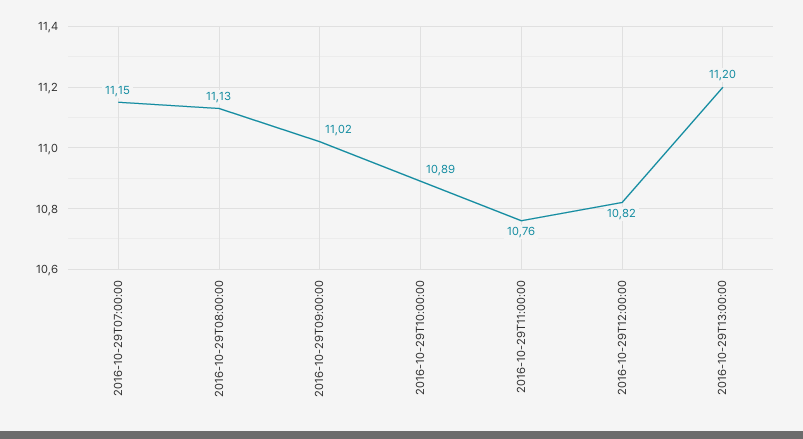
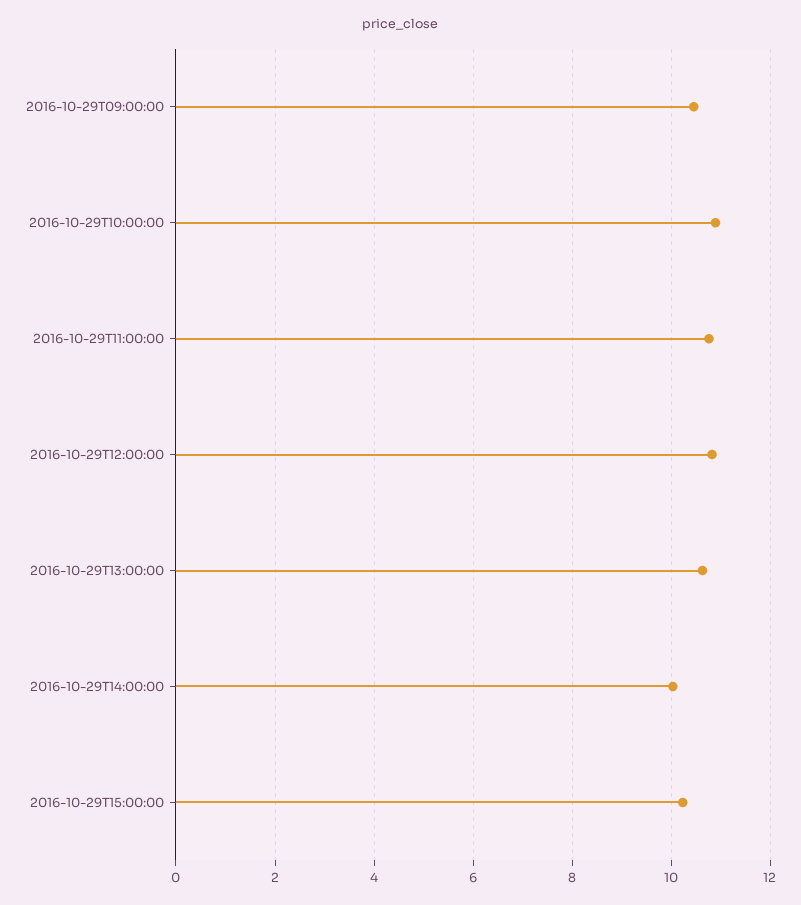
2016-10-29T07:00:00: 11.15 -> none
2016-10-29T08:00:00: 11.13 -> none
2016-10-29T09:00:00: 11.02 -> 10.4
2016-10-29T13:00:00: 11.2 -> 10.6
2016-10-29T14:00:00: none -> 10
2016-10-29T15:00:00: none -> 10.2

